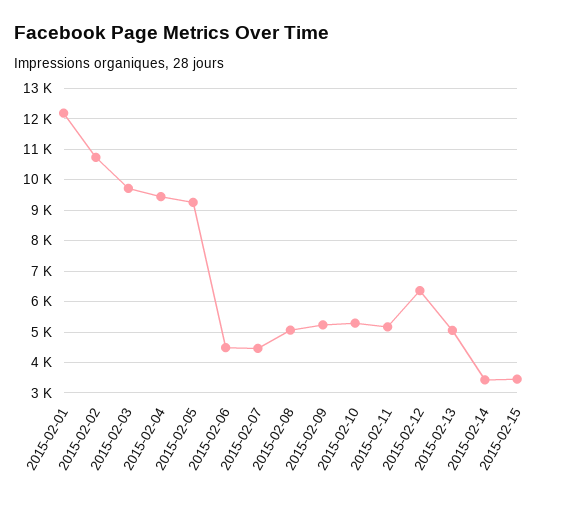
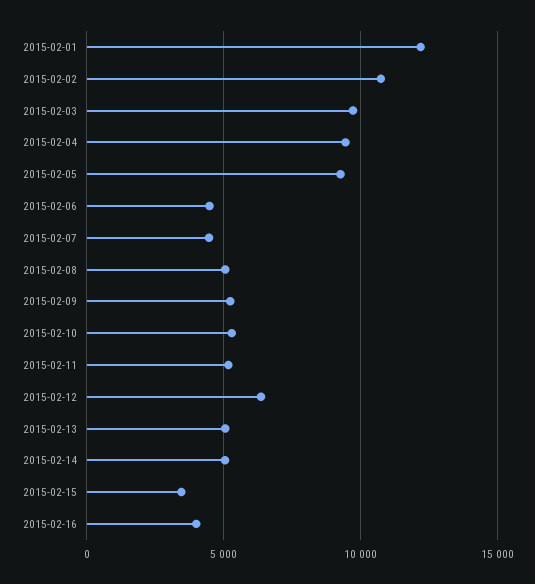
2015-02-14: 3400 -> 5000
2015-02-16: none -> 4000

